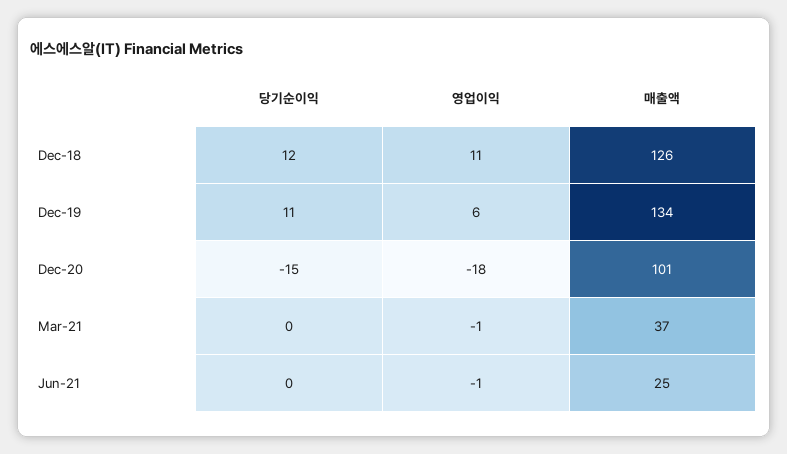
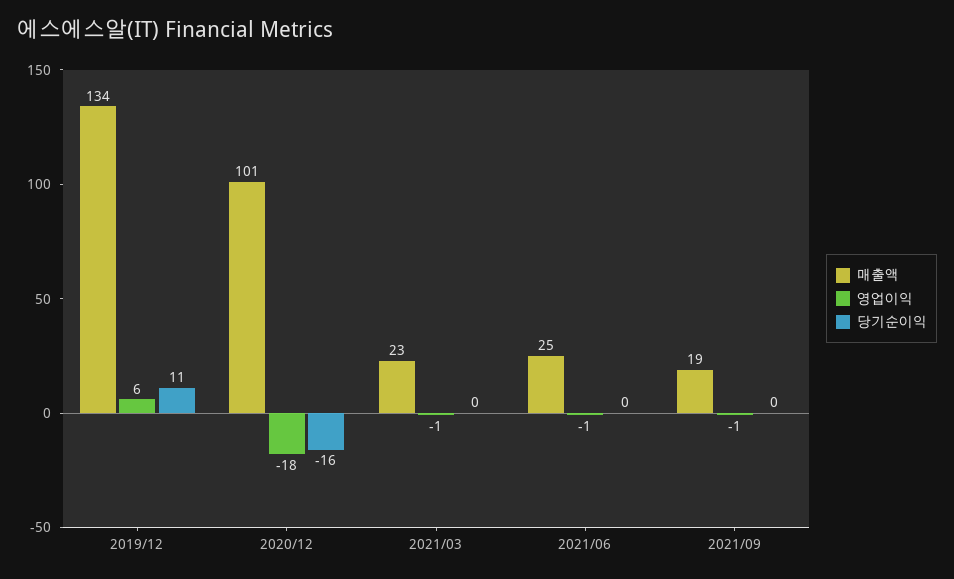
당기순이익, Dec-18: 12 -> none
영업이익, Dec-18: 11 -> none
매출액, Dec-18: 126 -> none
당기순이익, Dec-20: -15 -> -16
매출액, Mar-21: 37 -> 23
매출액, 2021/09: none -> 19
영업이익, 2021/09: none -> -1
당기순이익, 2021/09: none -> 0

